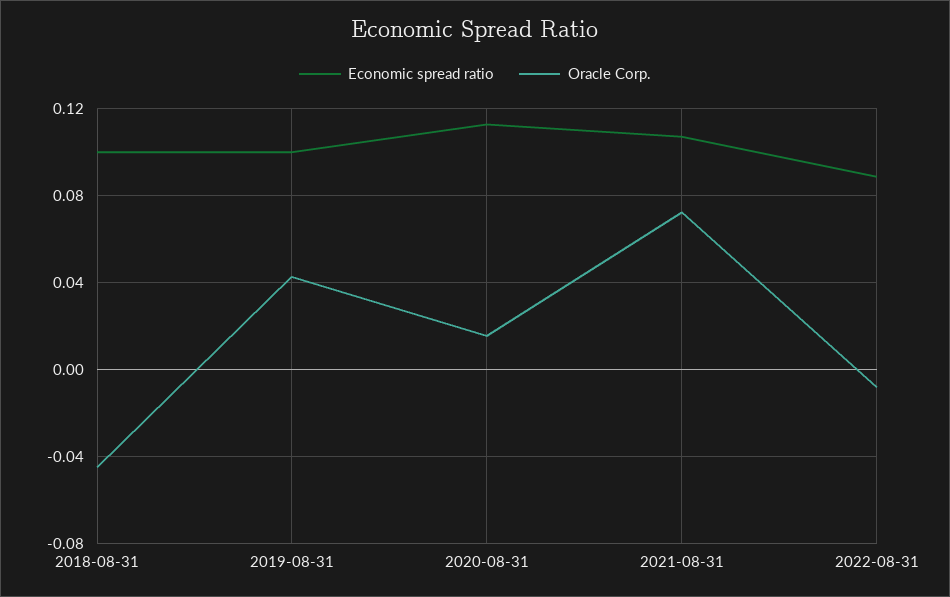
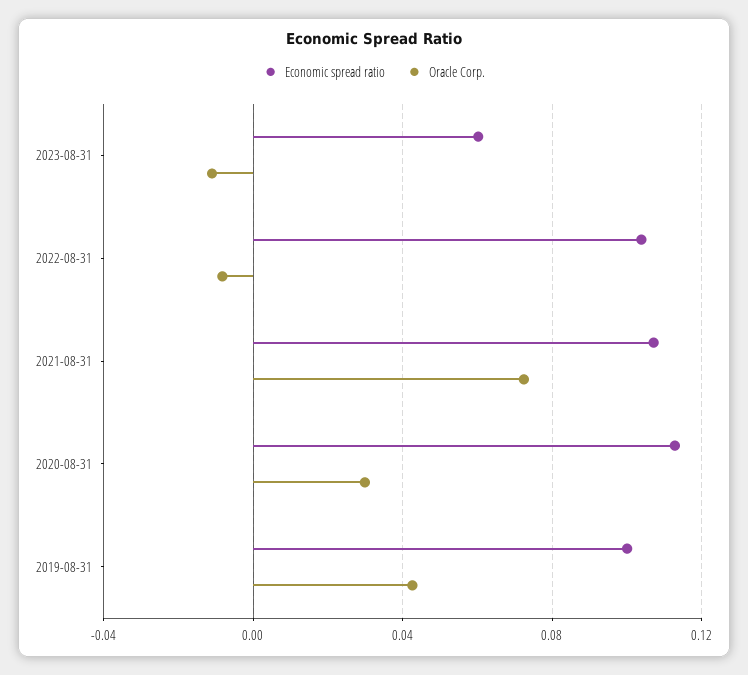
Economic spread ratio, 2018-08-31: 0.1 -> none
Oracle Corp., 2018-08-31: -0.045 -> none
Oracle Corp., 2020-08-31: 0.015 -> 0.03
Economic spread ratio, 2022-08-31: 0.09 -> 0.105
Economic spread ratio, 2023-08-31: none -> 0.06
Oracle Corp., 2023-08-31: none -> -0.01

